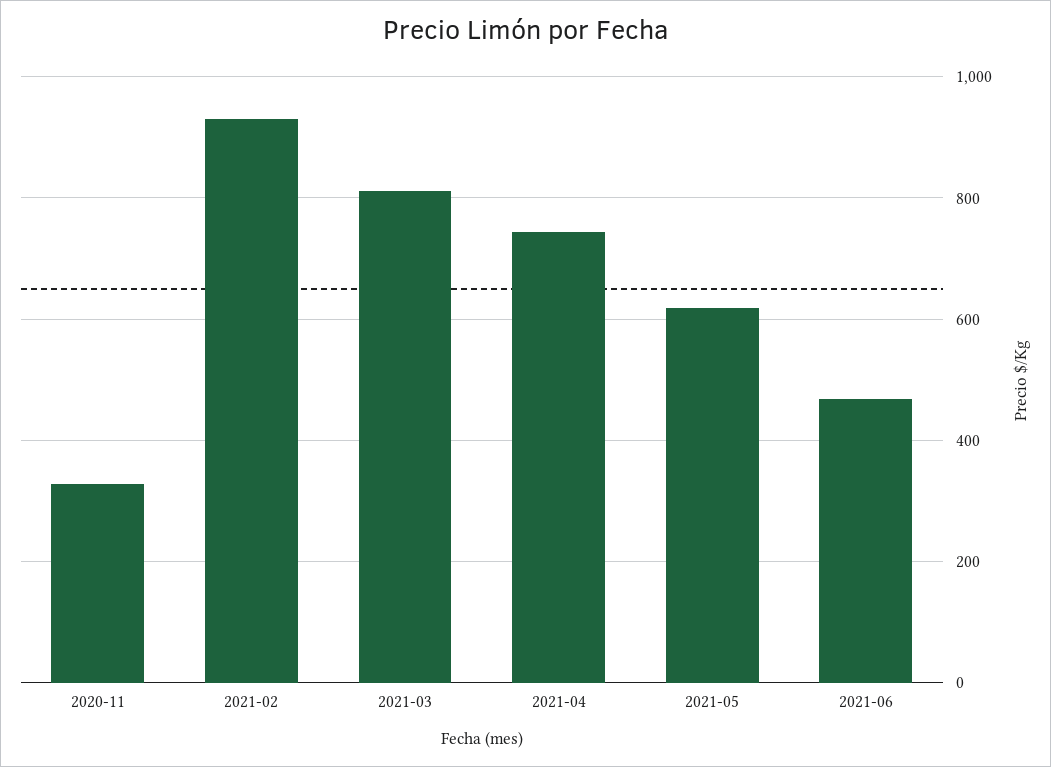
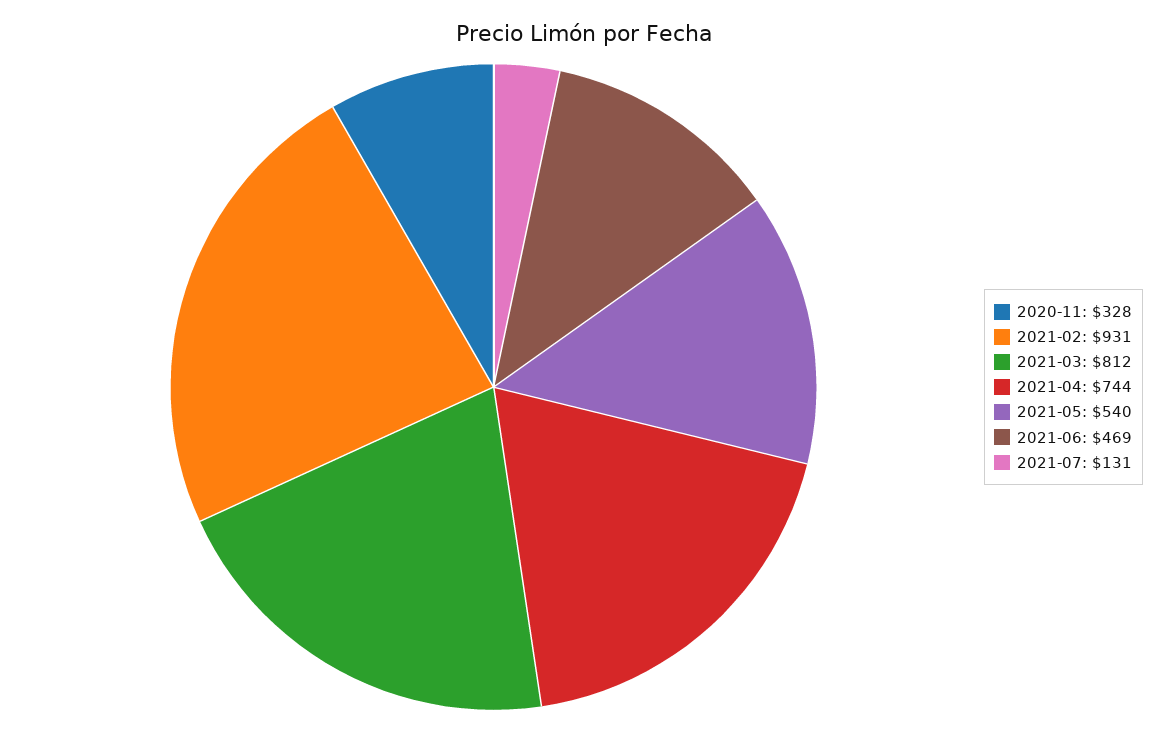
2021-05: 620 -> 540
2021-07: none -> 131

